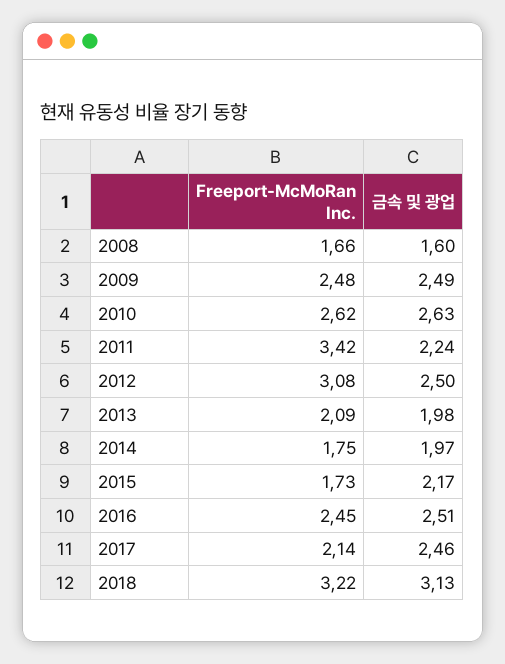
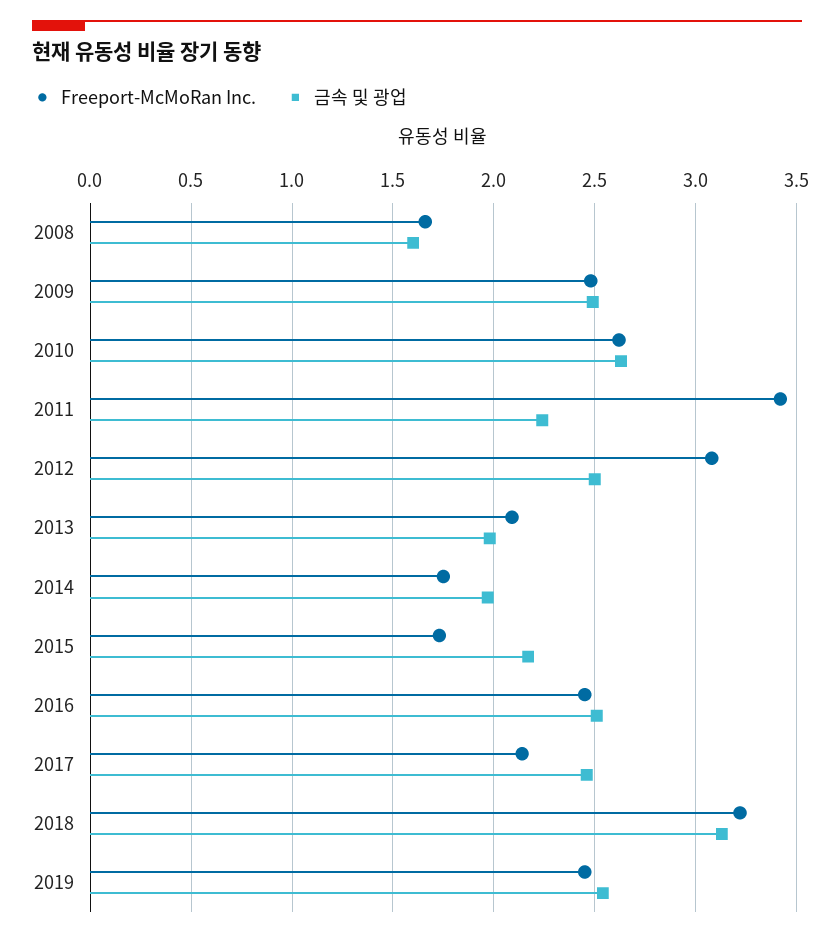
Freeport-McMoRan Inc., 2019: none -> 2.45
금속 및 광업, 2019: none -> 2.55

